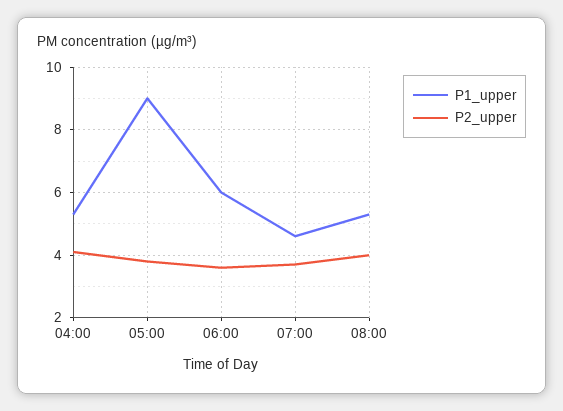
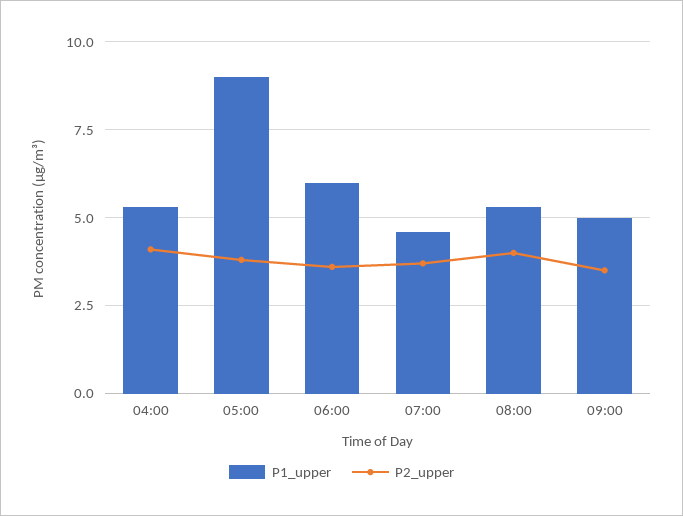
P1_upper, 09:00: none -> 5
P2_upper, 09:00: none -> 3.5

